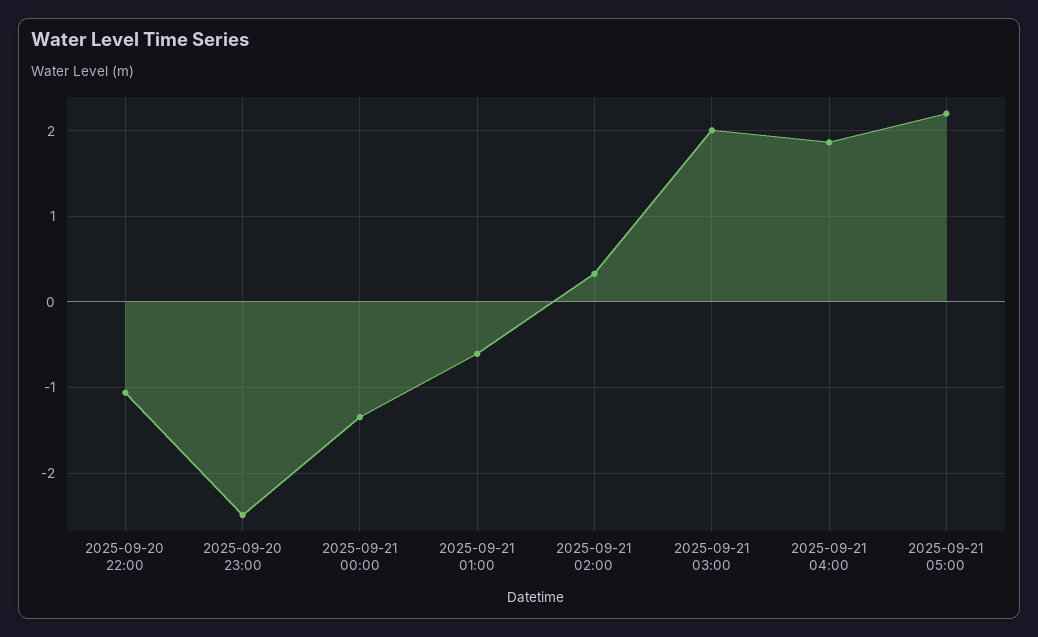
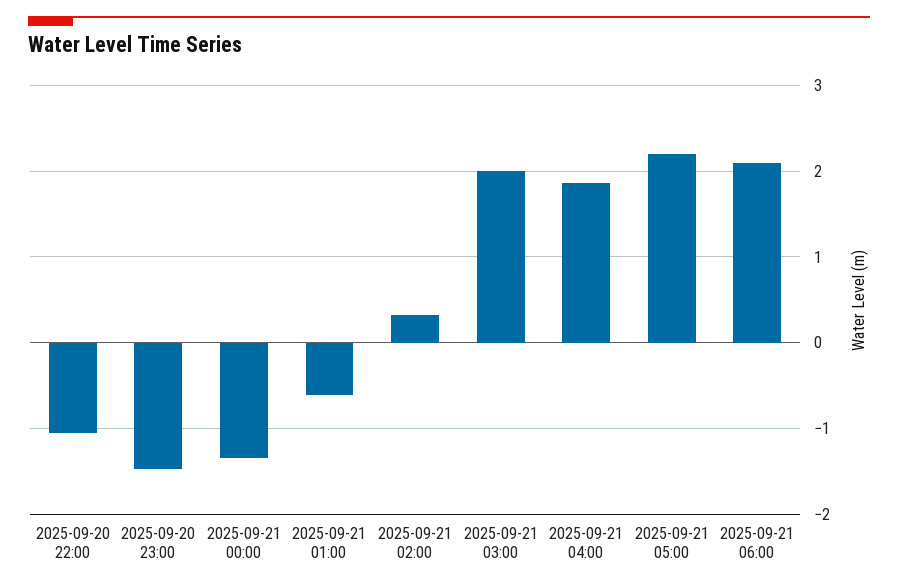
2025-09-20 23:00: -2.5 -> -1.5
2025-09-21 06:00: none -> 2.1

